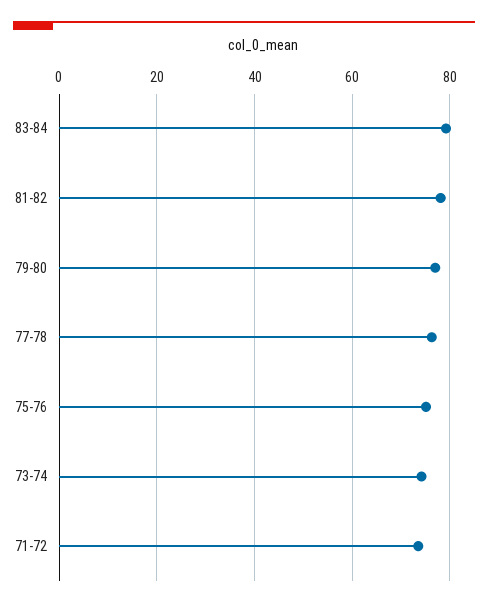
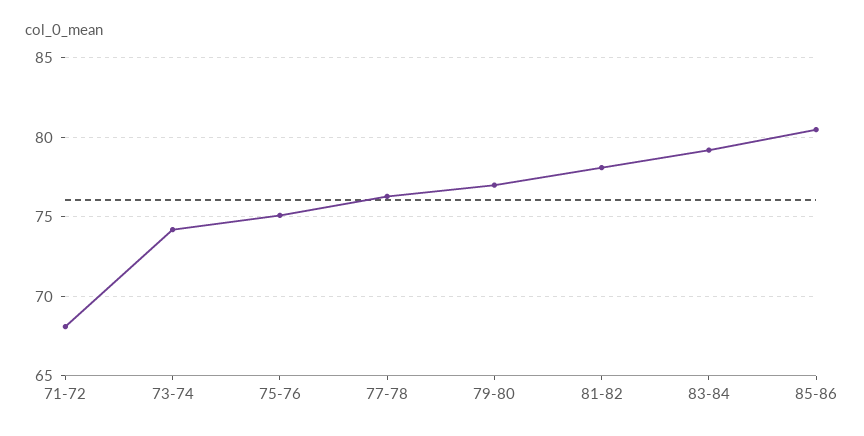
71-72: 74 -> 68
85-86: none -> 80.5

